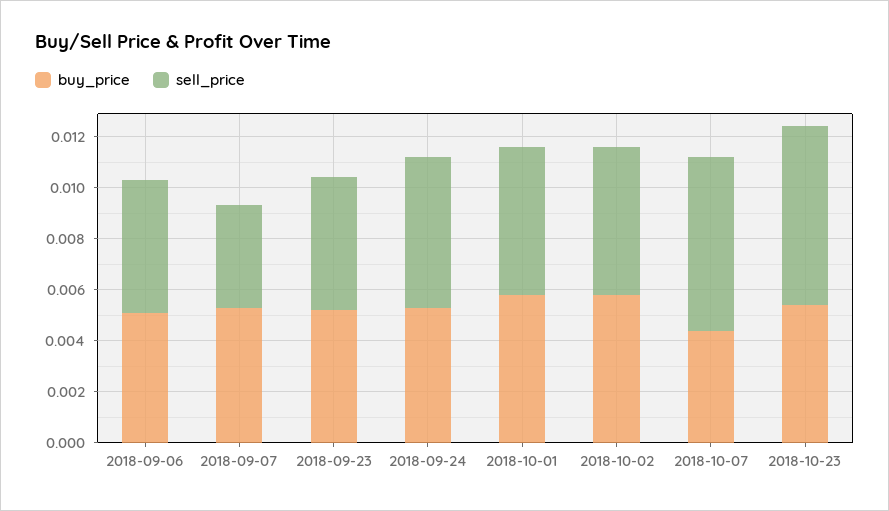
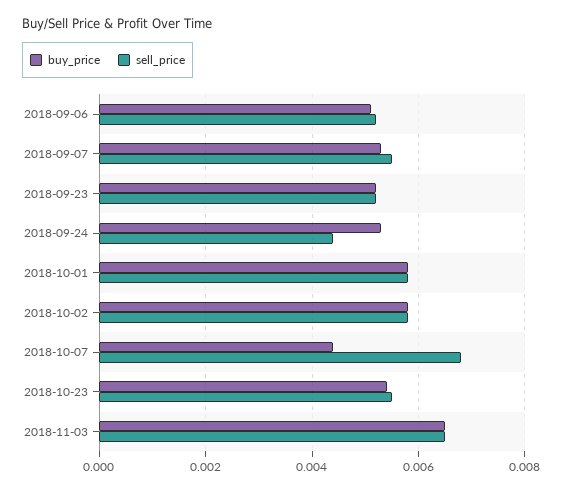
sell_price, 2018-09-07: 0.004 -> 0.0055
sell_price, 2018-09-24: 0.006 -> 0.0045
sell_price, 2018-10-23: 0.007 -> 0.0055
buy_price, 2018-11-03: none -> 0.0065
sell_price, 2018-11-03: none -> 0.0065

